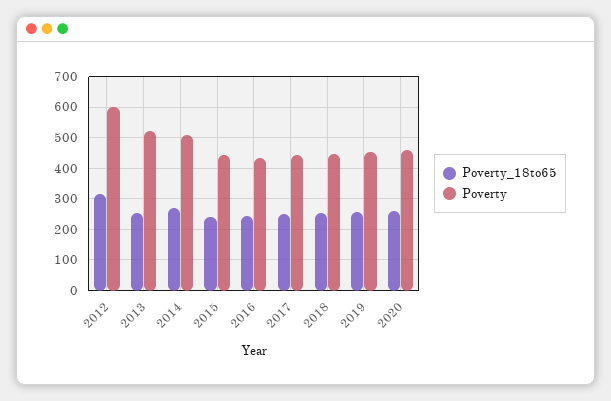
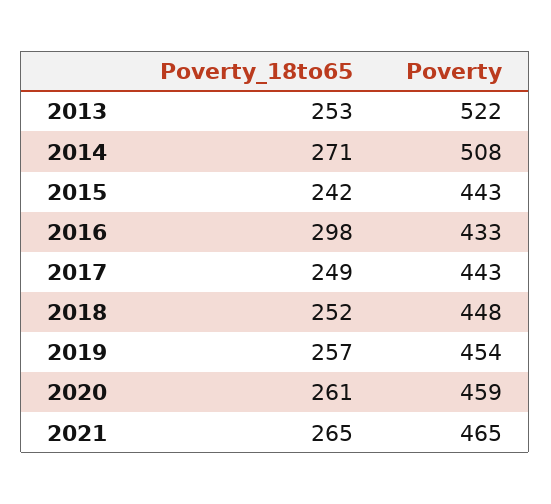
Poverty_18to65, 2012: 320 -> none
Poverty, 2012: 600 -> none
Poverty_18to65, 2016: 240 -> 298
Poverty_18to65, 2021: none -> 265
Poverty, 2021: none -> 465

